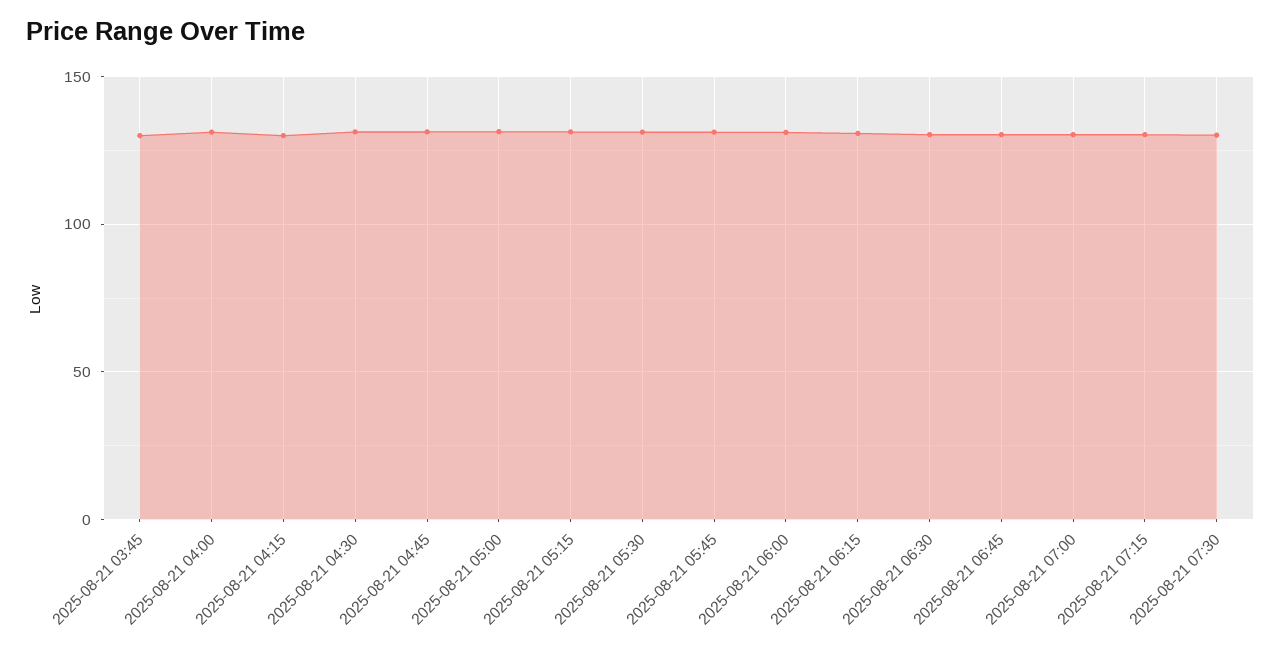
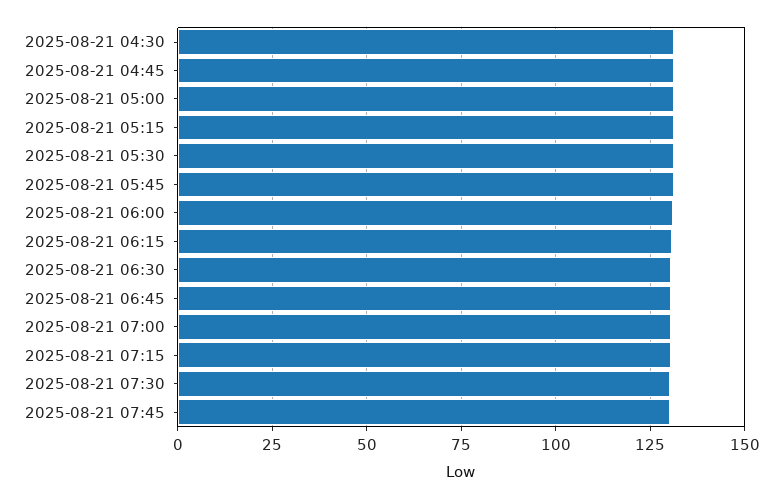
2025-08-21 03:45: 130 -> none
2025-08-21 04:00: 130 -> none
2025-08-21 04:15: 130 -> none
2025-08-21 07:45: none -> 130

